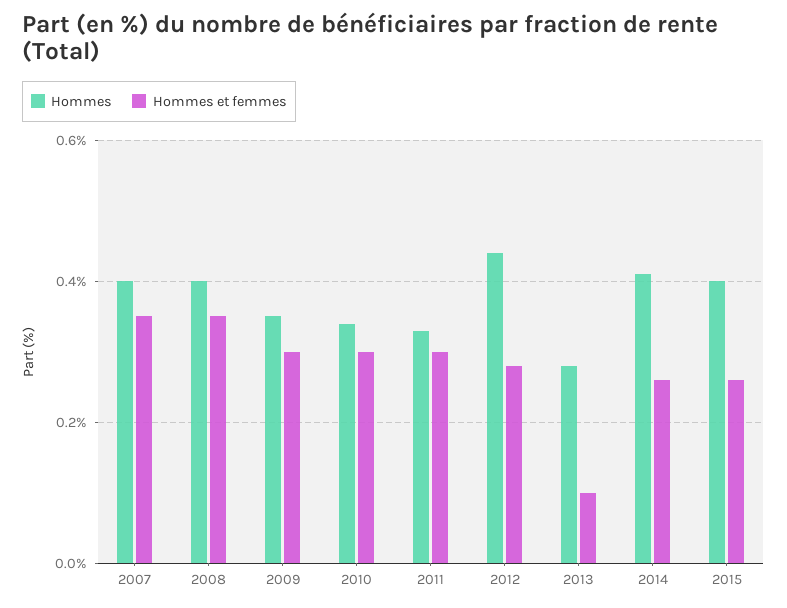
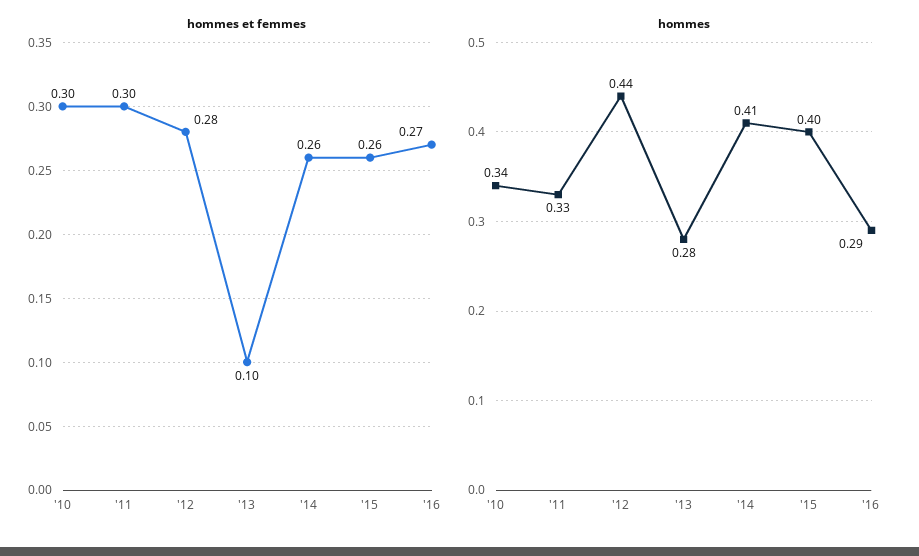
Hommes, 2007: 0.4 -> none
Hommes et femmes, 2007: 0.35 -> none
Hommes, 2008: 0.4 -> none
Hommes et femmes, 2008: 0.35 -> none
Hommes, 2009: 0.35 -> none
Hommes et femmes, 2009: 0.3 -> none
Hommes et femmes, '16: none -> 0.27
Hommes, '16: none -> 0.29

